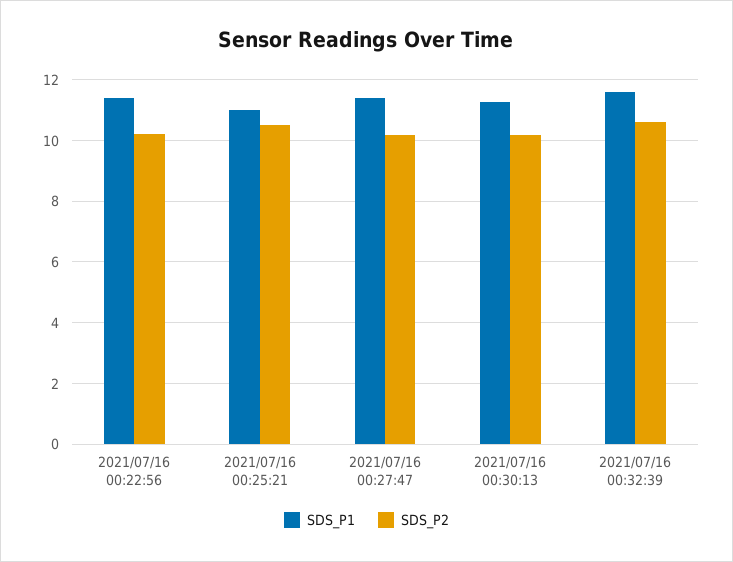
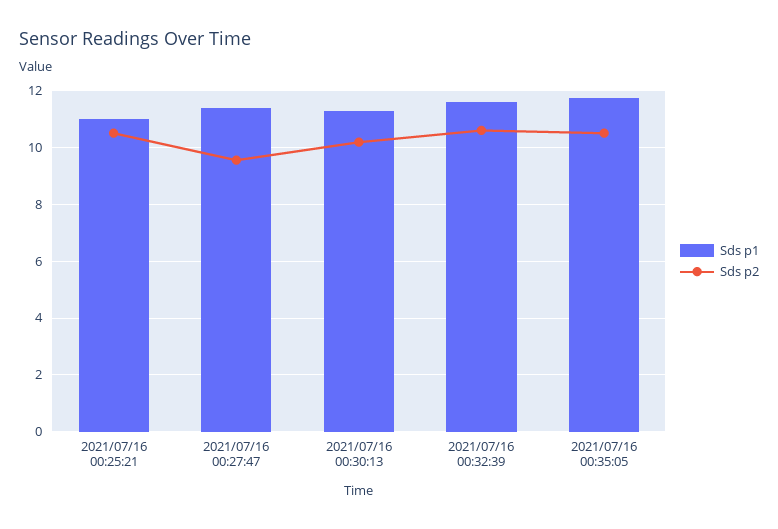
SDS_P1, 2021/07/16 00:22:56: 11.4 -> none
SDS_P2, 2021/07/16 00:22:56: 10.2 -> none
SDS_P2, 2021/07/16 00:27:47: 10.2 -> 9.5
SDS_P1, 2021/07/16 00:35:05: none -> 11.75
SDS_P2, 2021/07/16 00:35:05: none -> 10.5

